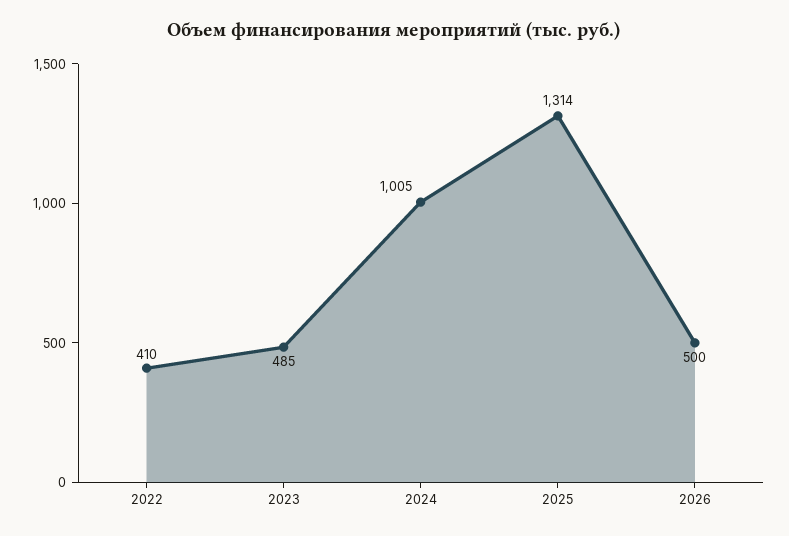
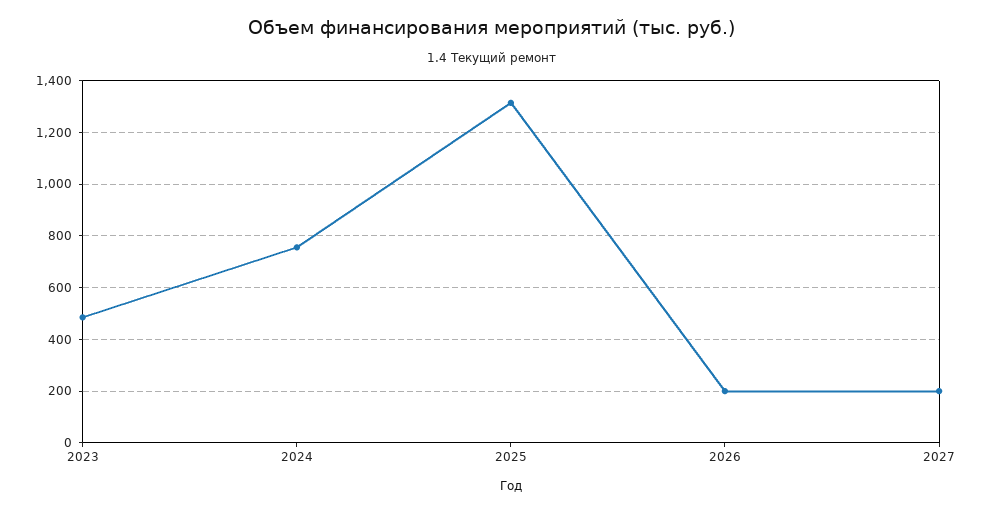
2022: 410 -> none
2024: 1005 -> 750
2026: 500 -> 200
2027: none -> 200

